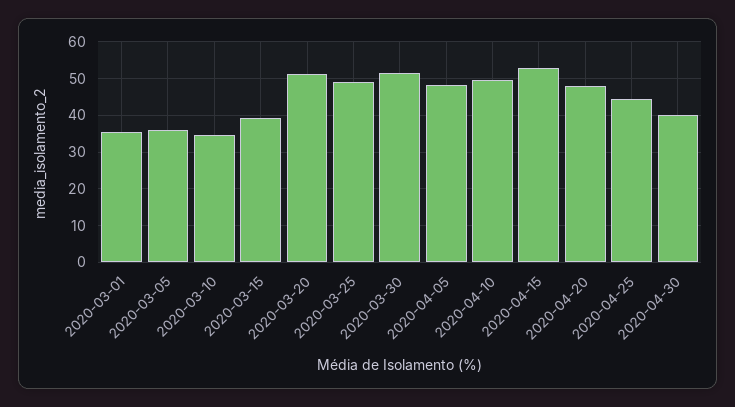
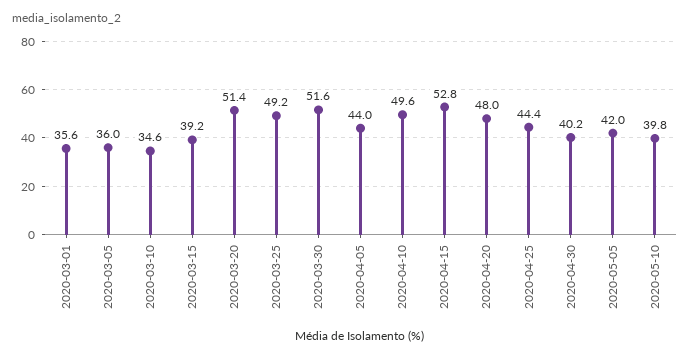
2020-04-05: 48 -> 44
2020-05-05: none -> 42
2020-05-10: none -> 39.8

